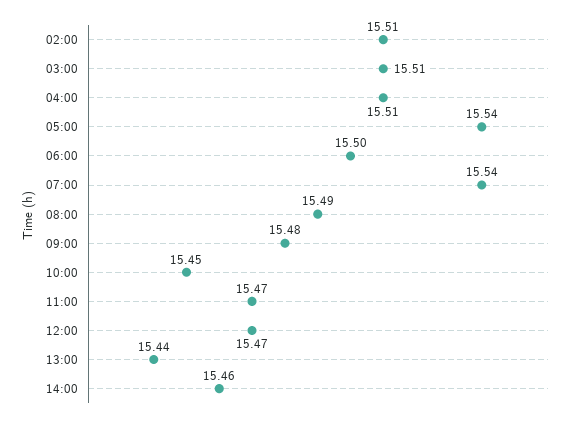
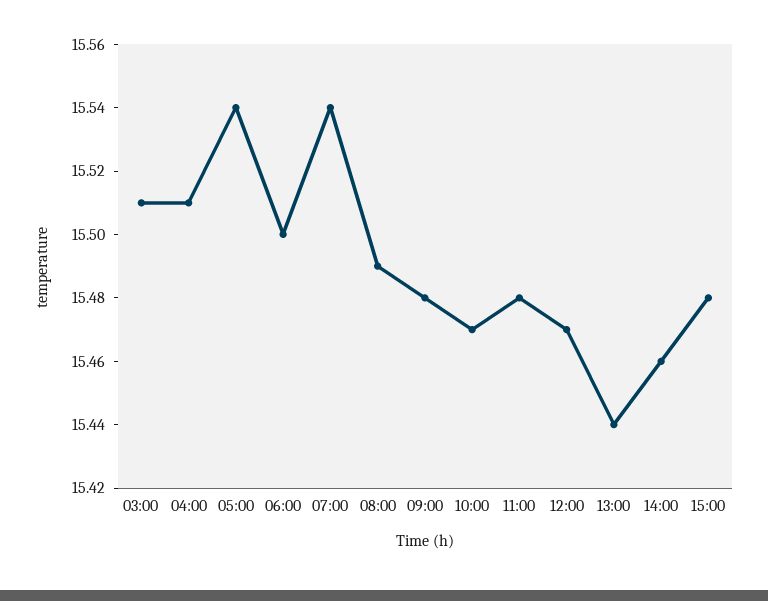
02:00: 15.51 -> none
10:00: 15.45 -> 15.47
11:00: 15.47 -> 15.48
15:00: none -> 15.48

